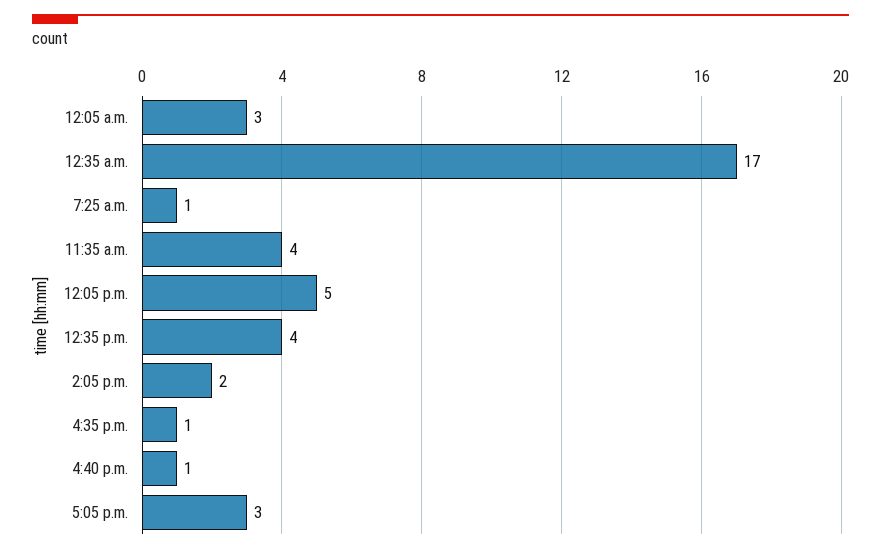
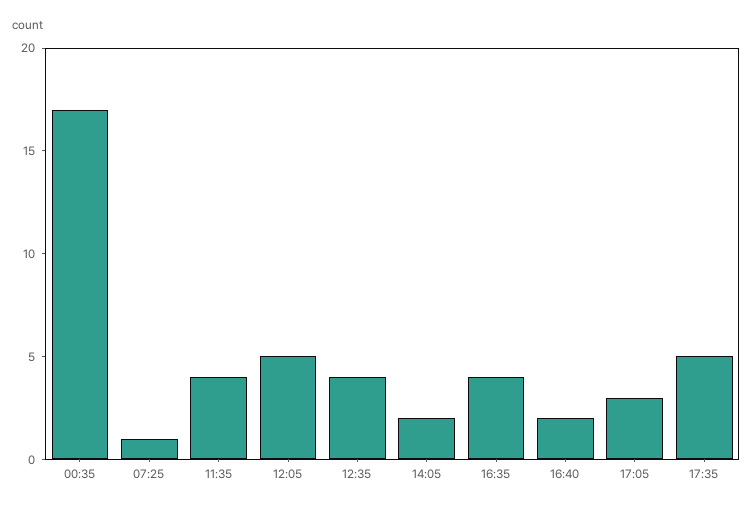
12:05 a.m.: 3 -> none
4:35 p.m.: 1 -> 4
4:40 p.m.: 1 -> 2
17:35: none -> 5

